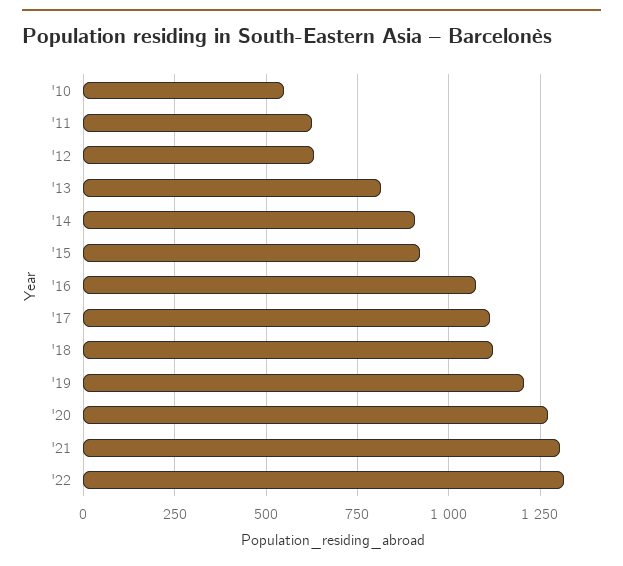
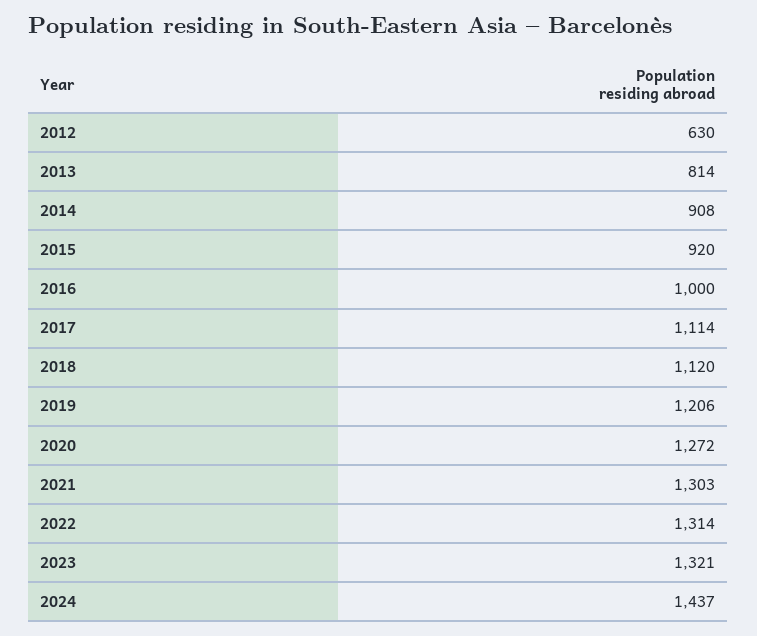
'10: 550 -> none
'11: 625 -> none
'16: 1075 -> 1000
2023: none -> 1321
2024: none -> 1437

